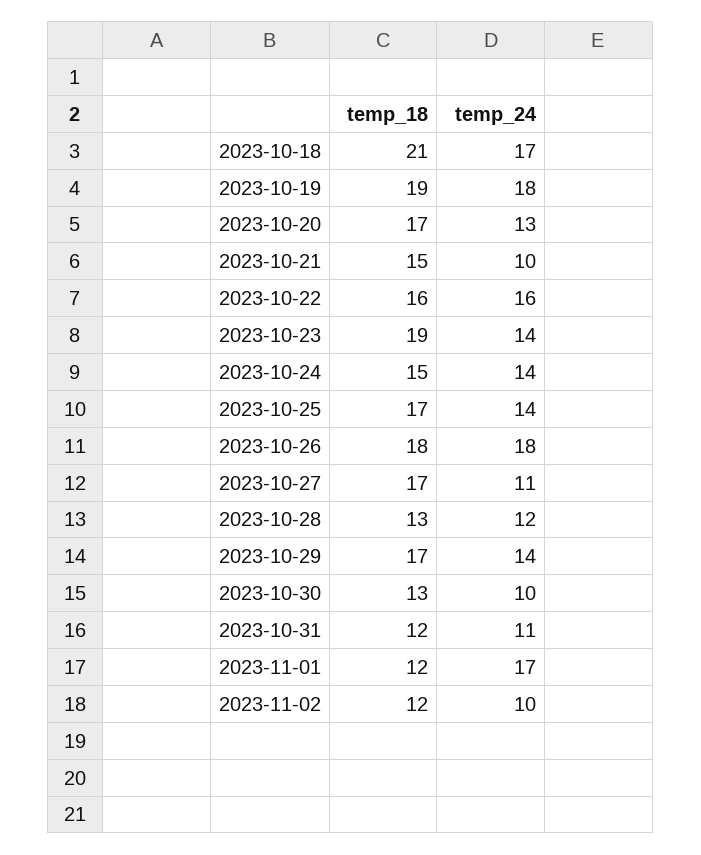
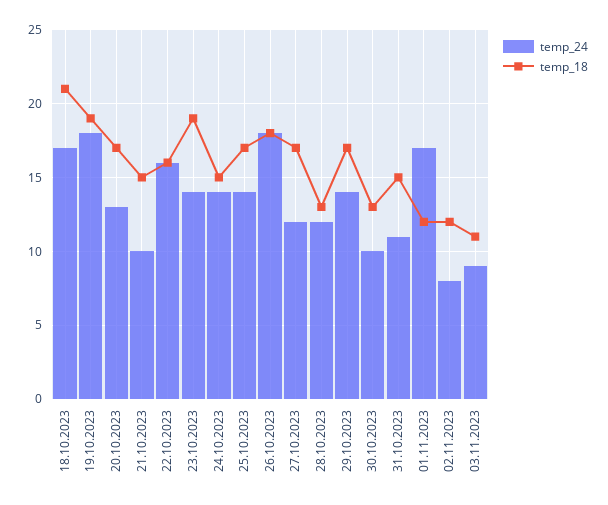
temp_24, 2023-10-27: 11 -> 12
temp_18, 2023-10-31: 12 -> 15
temp_24, 2023-11-02: 10 -> 8
temp_24, 03.11.2023: none -> 9
temp_18, 03.11.2023: none -> 11

